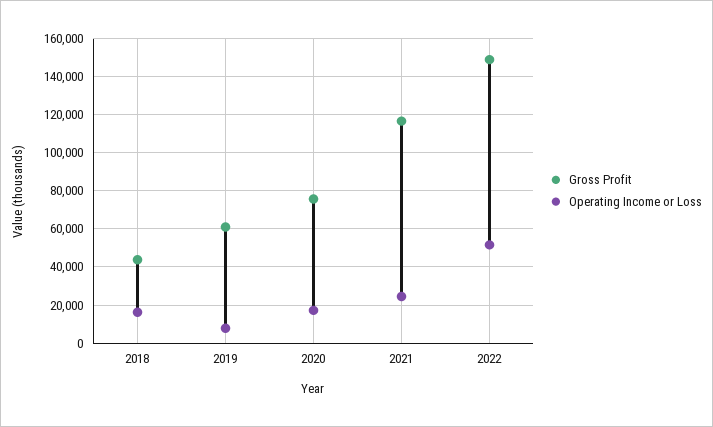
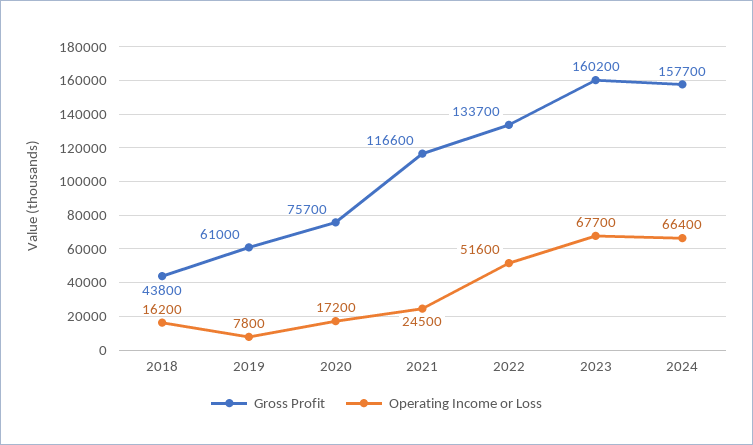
Gross Profit, 2022: 150000 -> 133700
Gross Profit, 2023: none -> 160200
Operating Income or Loss, 2023: none -> 67700
Gross Profit, 2024: none -> 157700
Operating Income or Loss, 2024: none -> 66400

